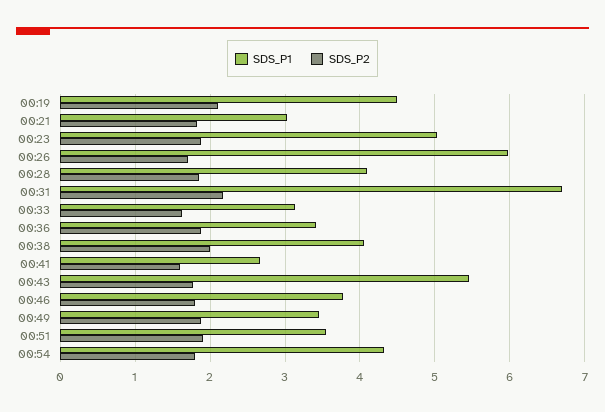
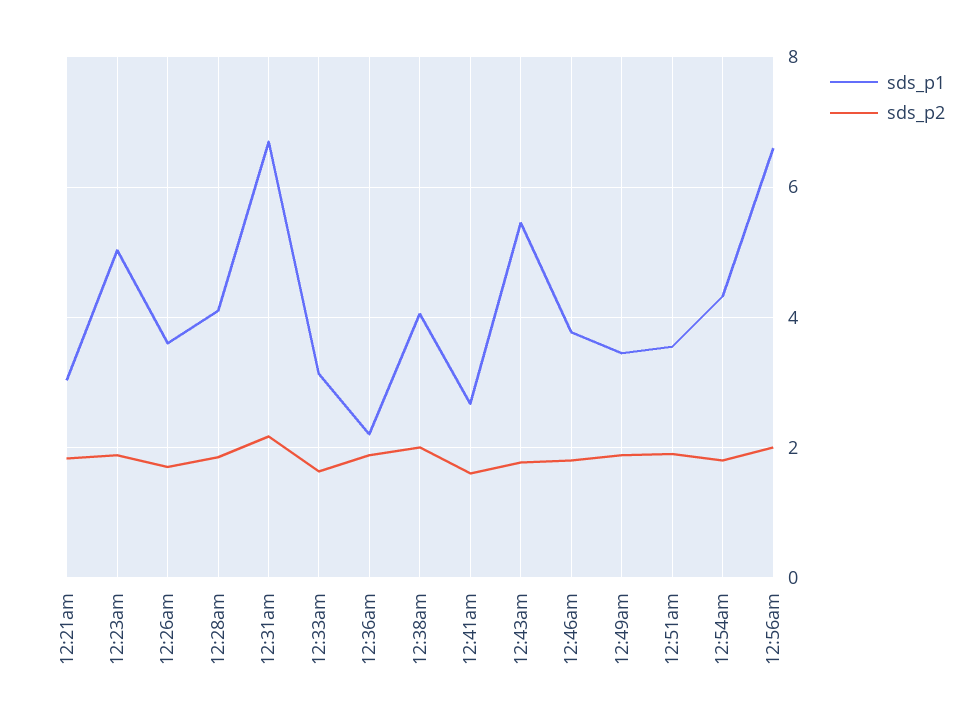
SDS_P1, 00:19: 4.5 -> none
SDS_P2, 00:19: 2.1 -> none
SDS_P1, 00:26: 6 -> 3.6
SDS_P1, 00:36: 3.4 -> 2.2
SDS_P1, 12:56am: none -> 6.6
SDS_P2, 12:56am: none -> 2

